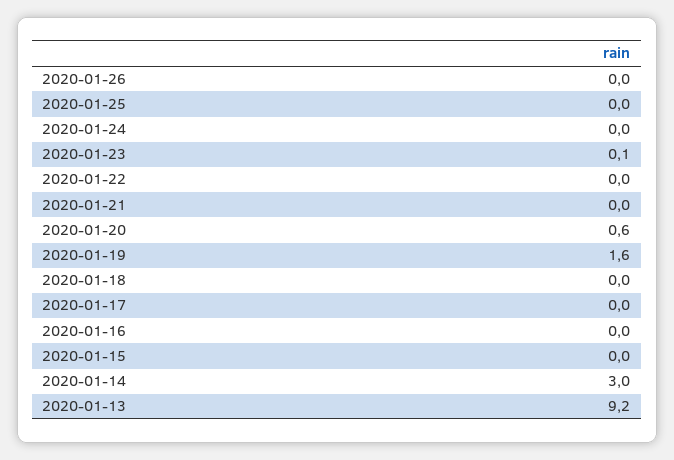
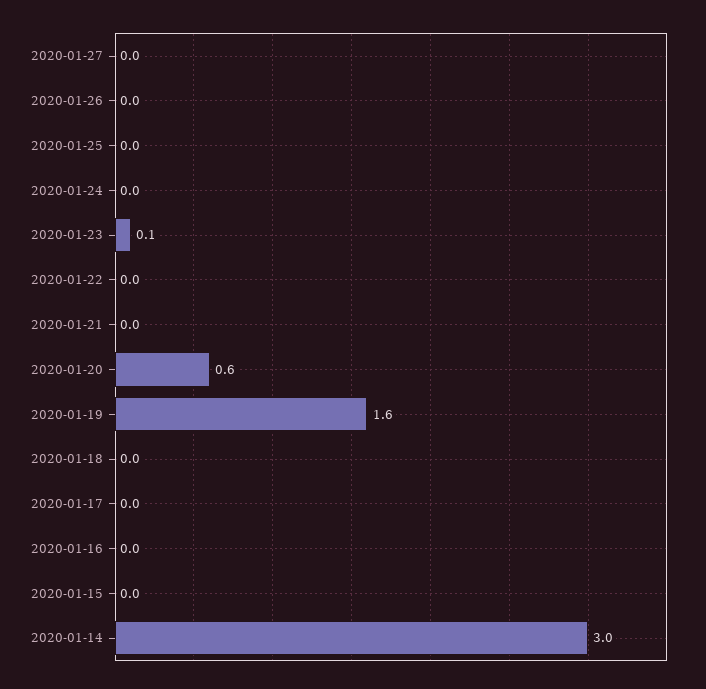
2020-01-13: 9.2 -> none
2020-01-27: none -> 0

